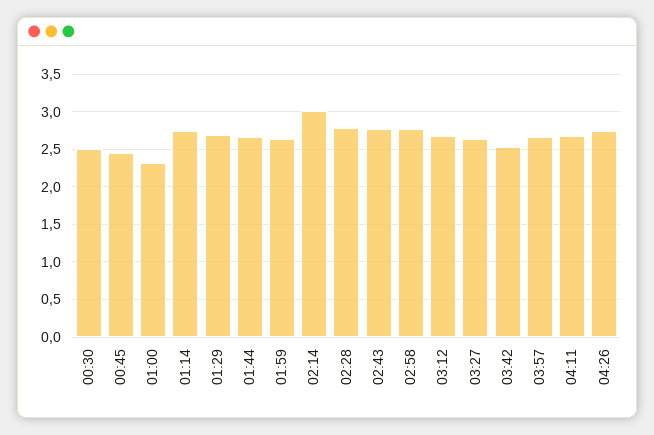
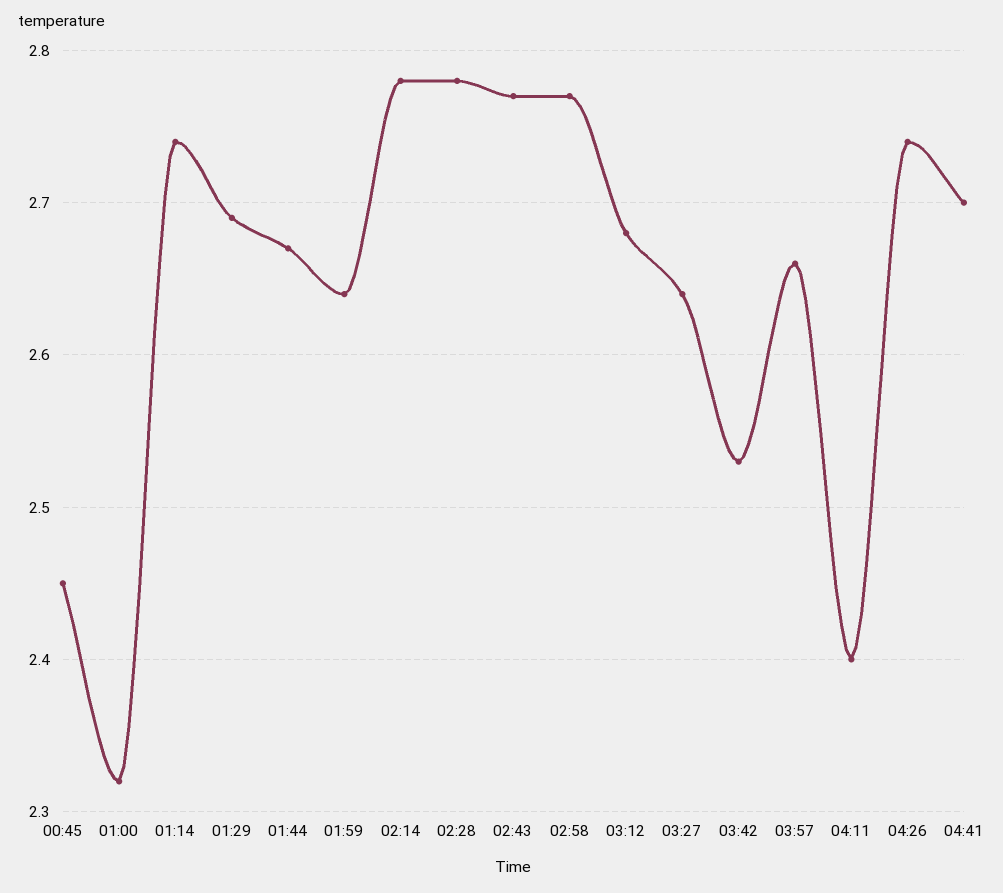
00:30: 2.5 -> none
02:14: 3 -> 2.78
04:11: 2.7 -> 2.4
04:41: none -> 2.7

